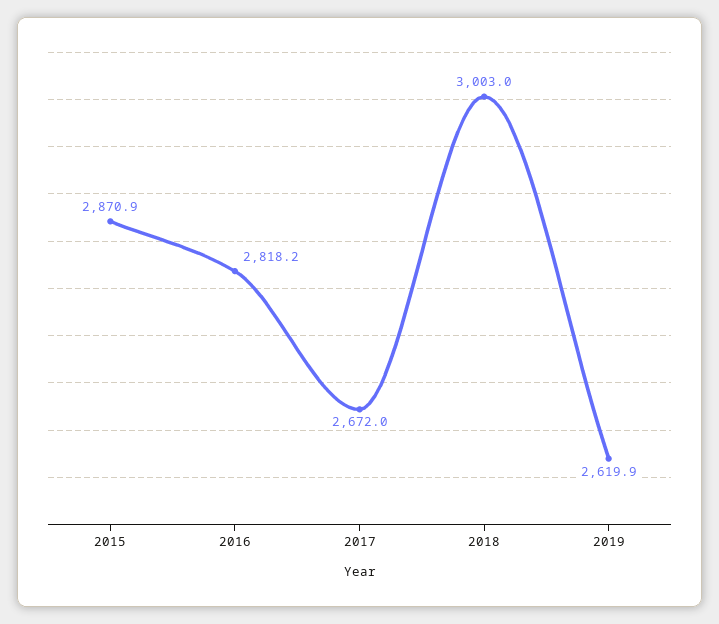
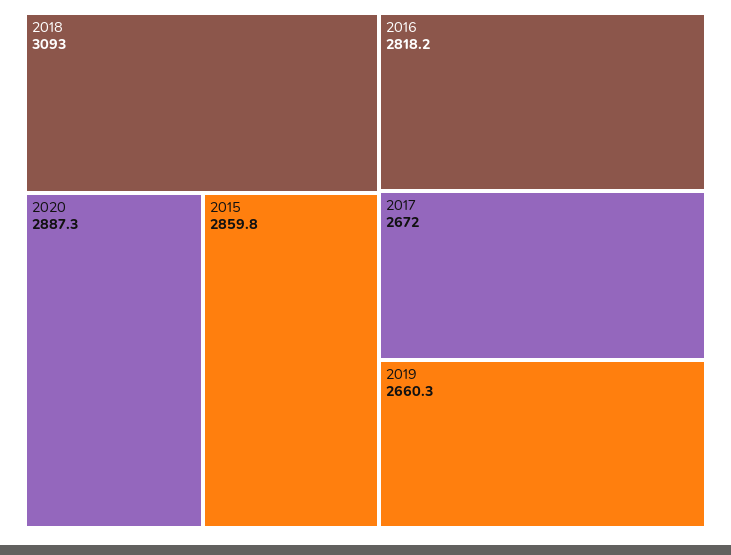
2015: 2870.9 -> 2859.8
2018: 3003 -> 3093
2019: 2619.9 -> 2660.3
2020: none -> 2887.3

